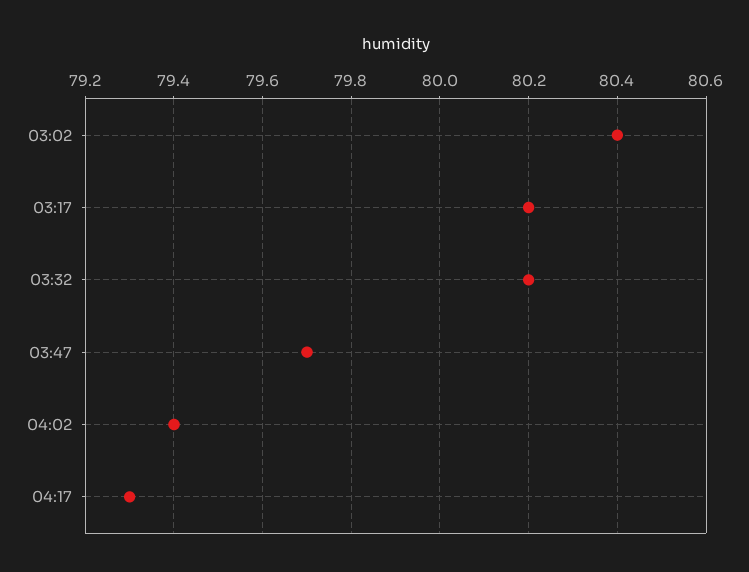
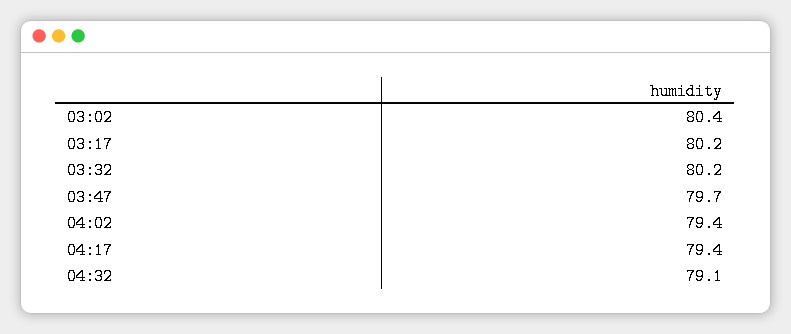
04:17: 79.3 -> 79.4
04:32: none -> 79.1

